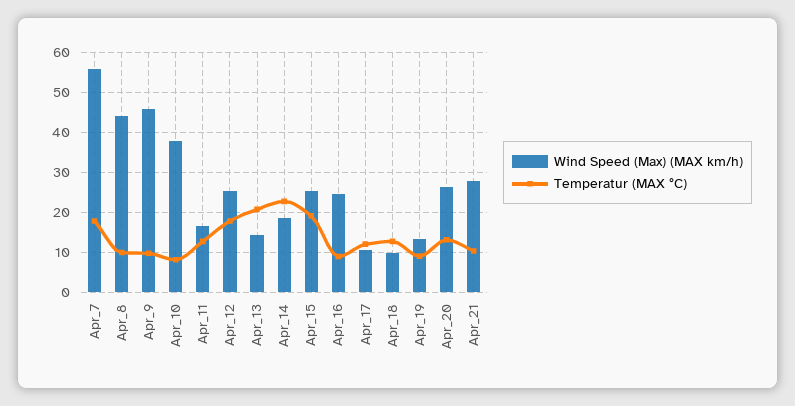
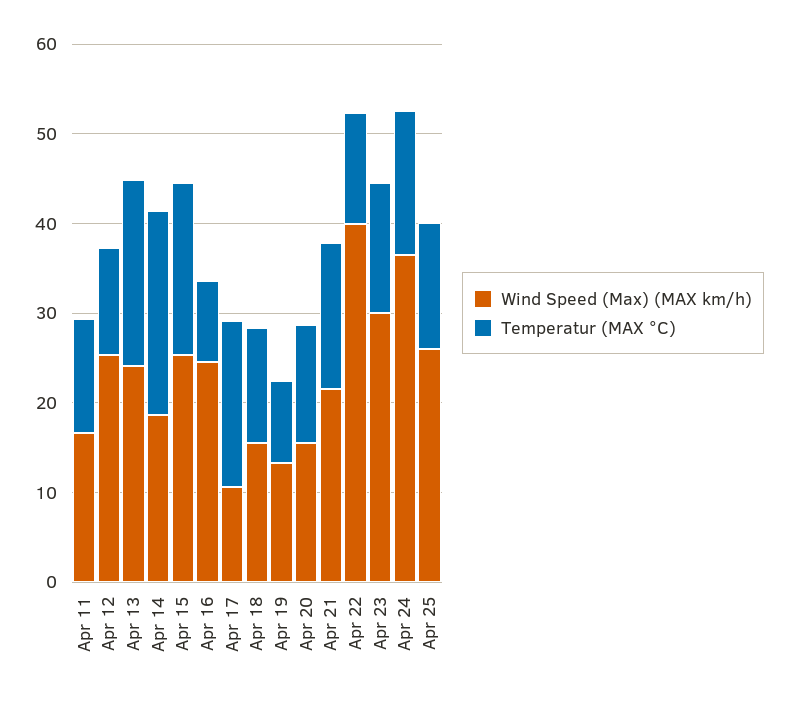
Wind Speed (Max) (MAX km/h), Apr_7: 56 -> none
Temperatur (MAX °C), Apr_7: 18 -> none
Wind Speed (Max) (MAX km/h), Apr_8: 44 -> none
Temperatur (MAX °C), Apr_8: 10 -> none
Wind Speed (Max) (MAX km/h), Apr_9: 46 -> none
Temperatur (MAX °C), Apr_9: 10 -> none
Wind Speed (Max) (MAX km/h), Apr_10: 38 -> none
Temperatur (MAX °C), Apr_10: 8 -> none
Temperatur (MAX °C), Apr_12: 18 -> 12
Wind Speed (Max) (MAX km/h), Apr_13: 14 -> 24
Temperatur (MAX °C), Apr_17: 12 -> 18
Wind Speed (Max) (MAX km/h), Apr_18: 10 -> 16
Wind Speed (Max) (MAX km/h), Apr_20: 26 -> 16
Wind Speed (Max) (MAX km/h), Apr_21: 28 -> 22
Temperatur (MAX °C), Apr_21: 10 -> 16
Wind Speed (Max) (MAX km/h), Apr 22: none -> 40
Temperatur (MAX °C), Apr 22: none -> 12
Wind Speed (Max) (MAX km/h), Apr 23: none -> 30
Temperatur (MAX °C), Apr 23: none -> 14
Wind Speed (Max) (MAX km/h), Apr 24: none -> 36
Temperatur (MAX °C), Apr 24: none -> 16
Wind Speed (Max) (MAX km/h), Apr 25: none -> 26
Temperatur (MAX °C), Apr 25: none -> 14

